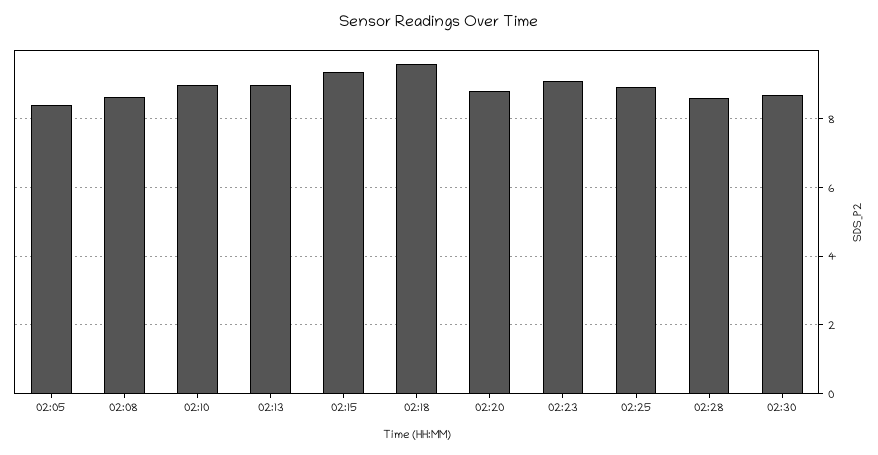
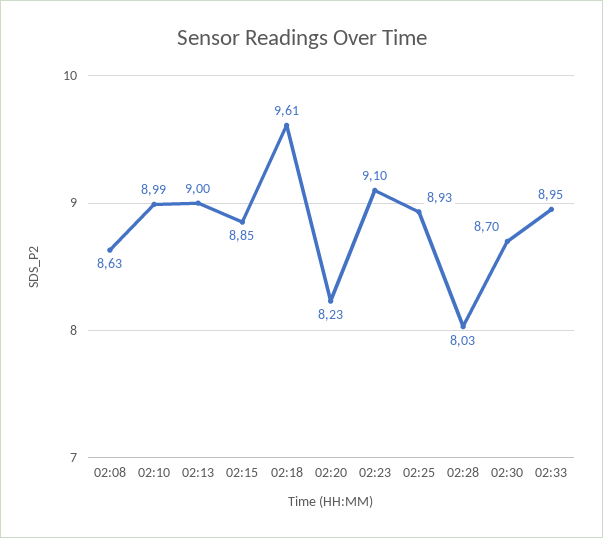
02:05: 8.4 -> none
02:15: 9.4 -> 8.85
02:20: 8.8 -> 8.23
02:28: 8.6 -> 8.03
02:33: none -> 8.95

